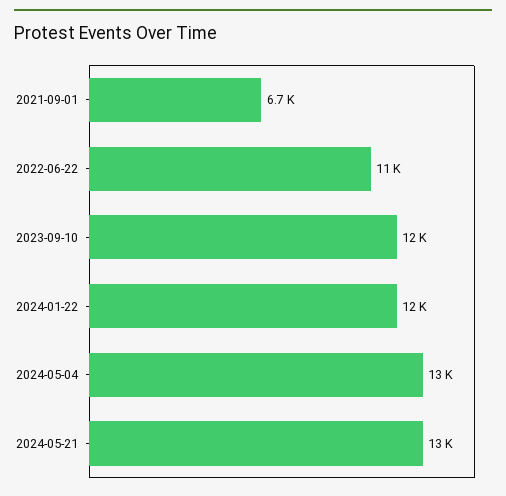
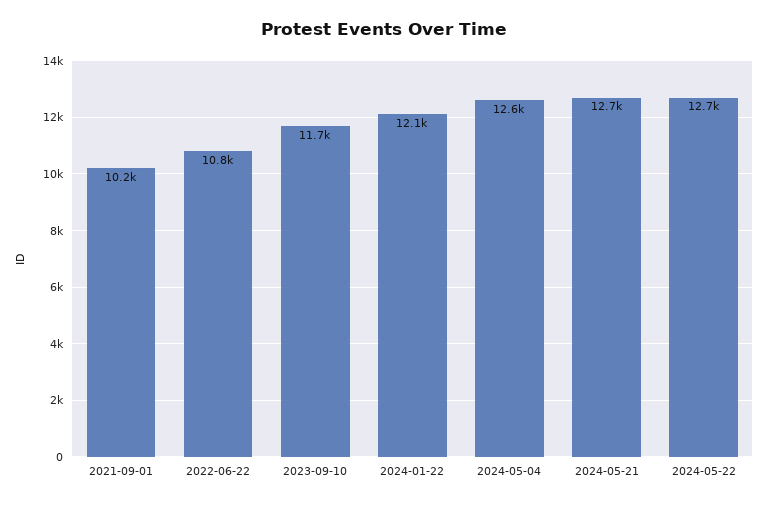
2021-09-01: 6700 -> 10200
2024-05-22: none -> 12700

